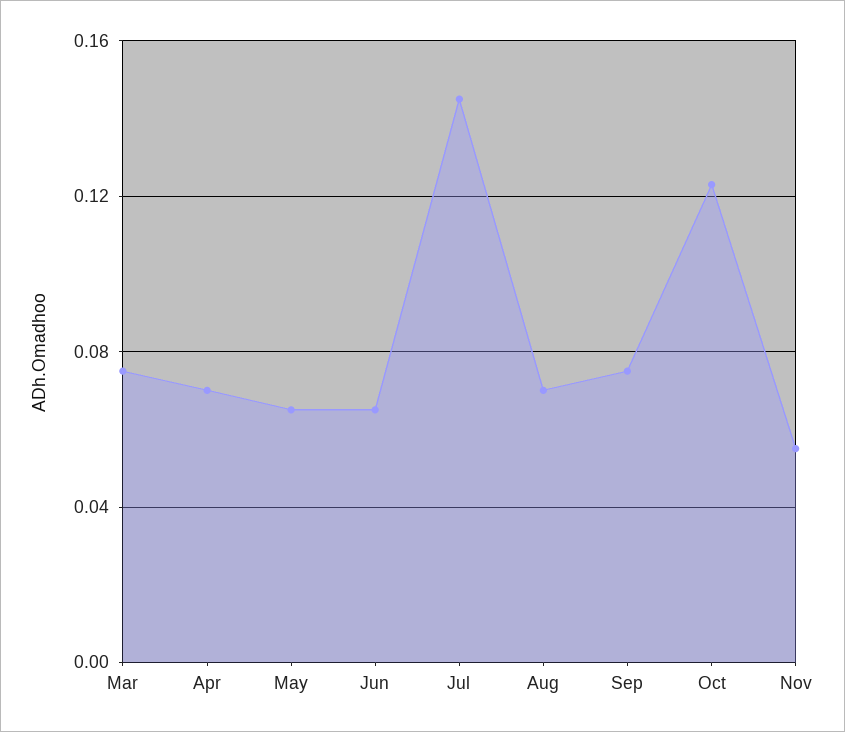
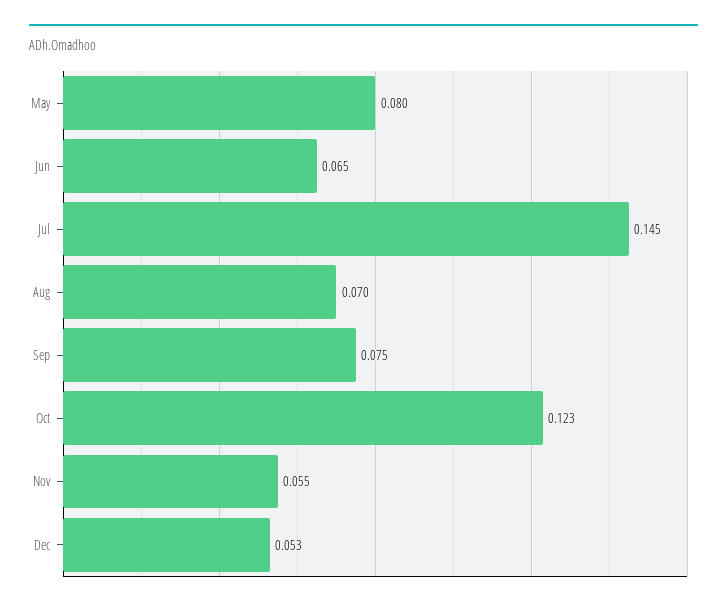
Mar: 0.075 -> none
Apr: 0.07 -> none
May: 0.065 -> 0.08
Dec: none -> 0.053

